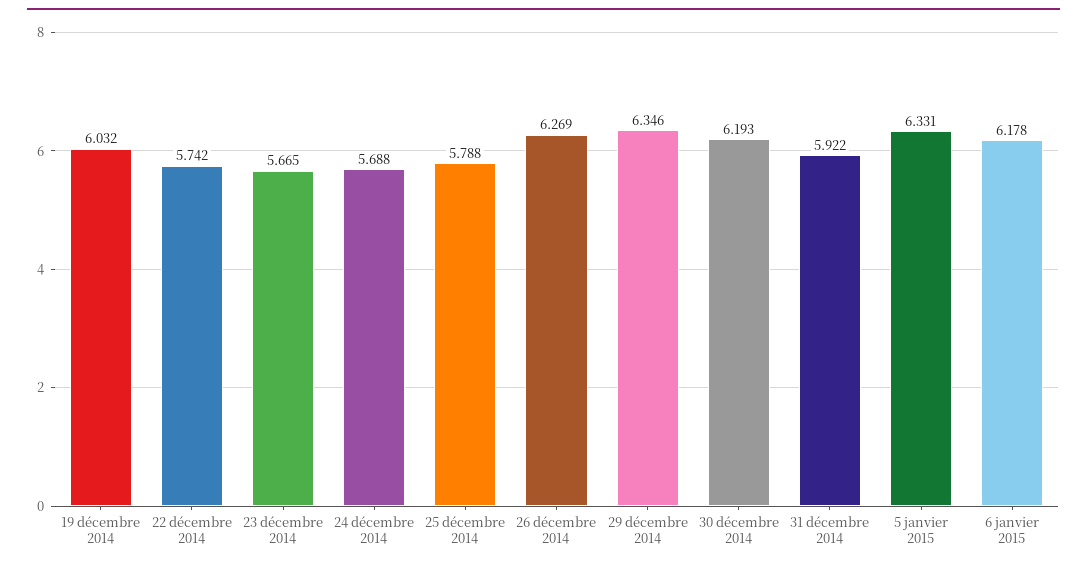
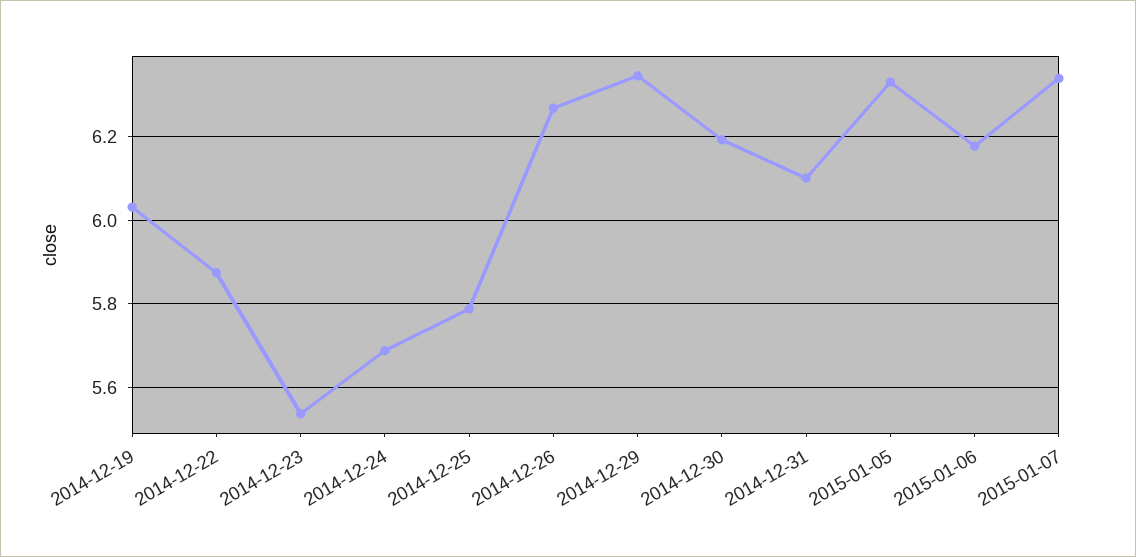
22 décembre 2014: 5.742 -> 5.88
23 décembre 2014: 5.665 -> 5.54
31 décembre 2014: 5.922 -> 6.1
2015-01-07: none -> 6.34

